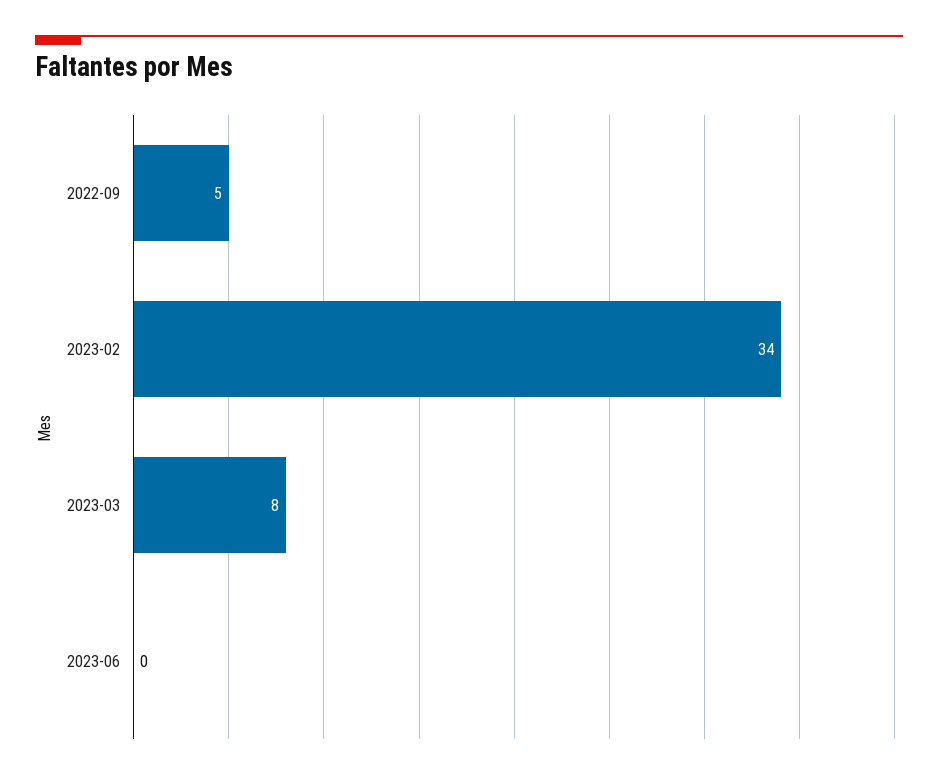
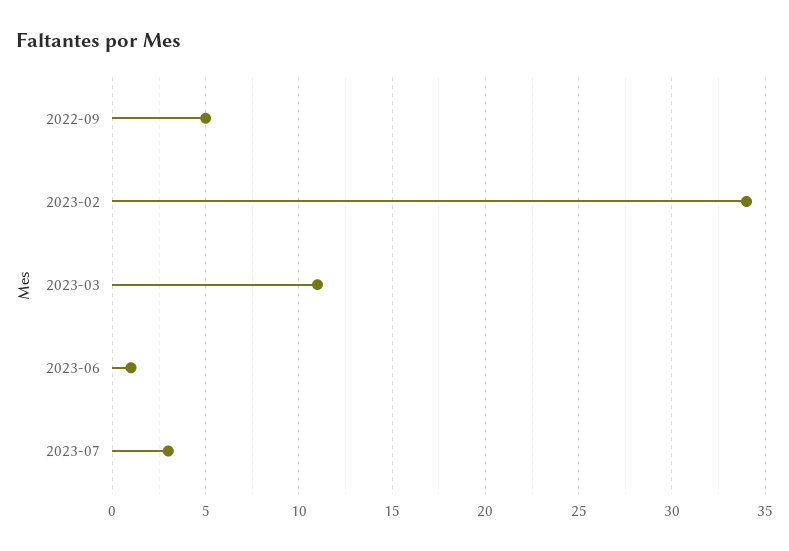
2023-03: 8 -> 11
2023-06: 0 -> 1
2023-07: none -> 3

